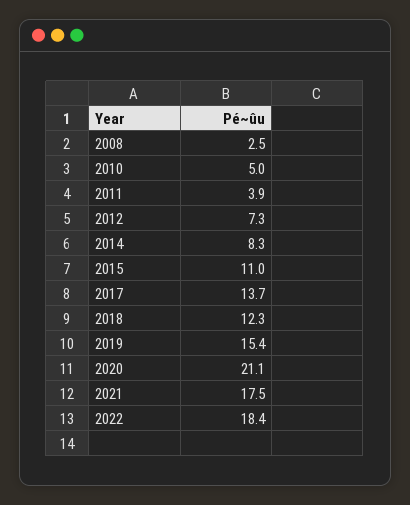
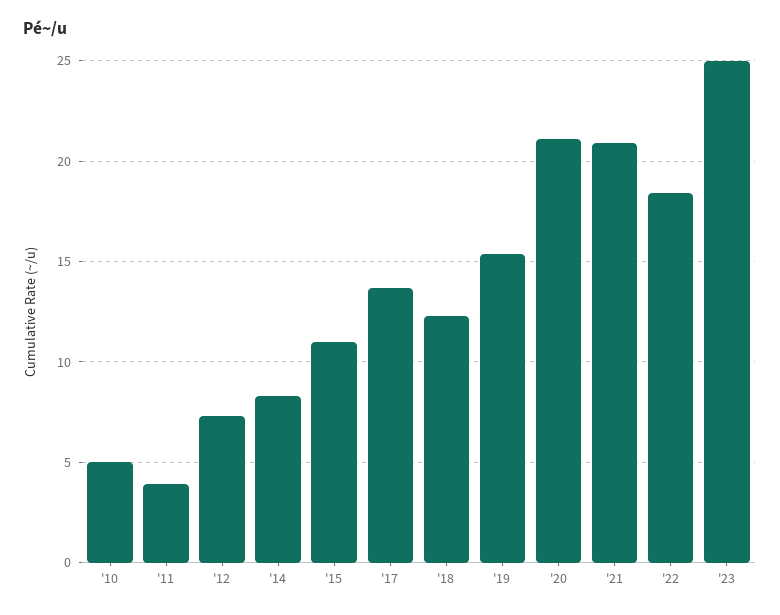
2008: 2.5 -> none
2021: 17.5 -> 21
'23: none -> 25

